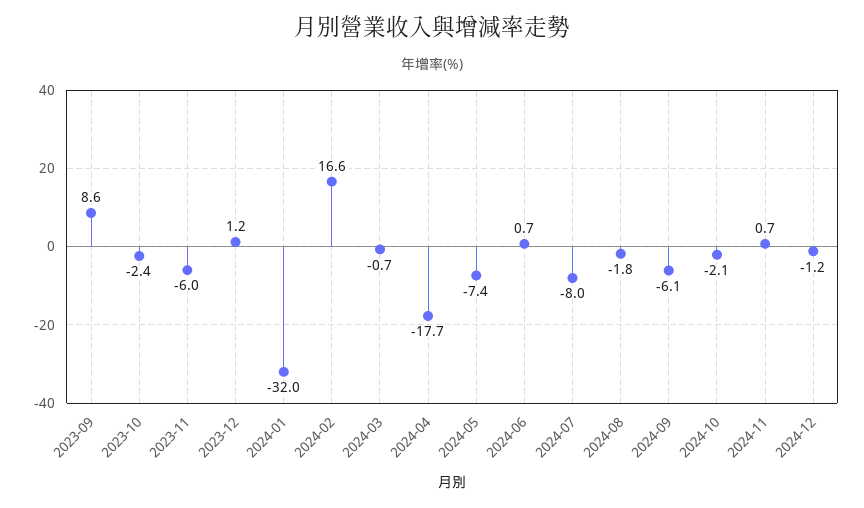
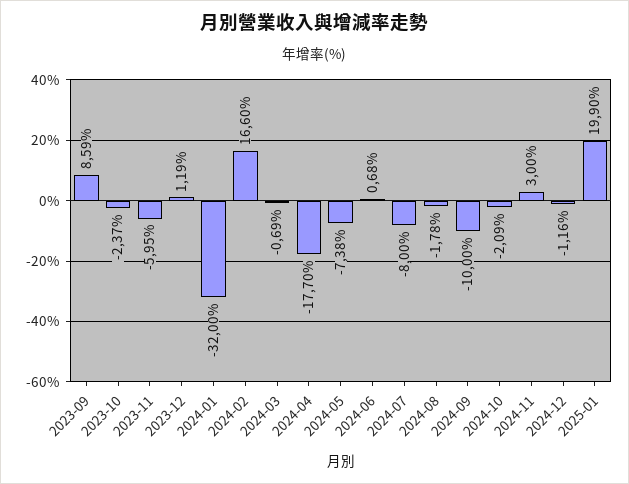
2024-09: -6.1 -> -10
2024-11: 0.7 -> 3
2025-01: none -> 19.9

